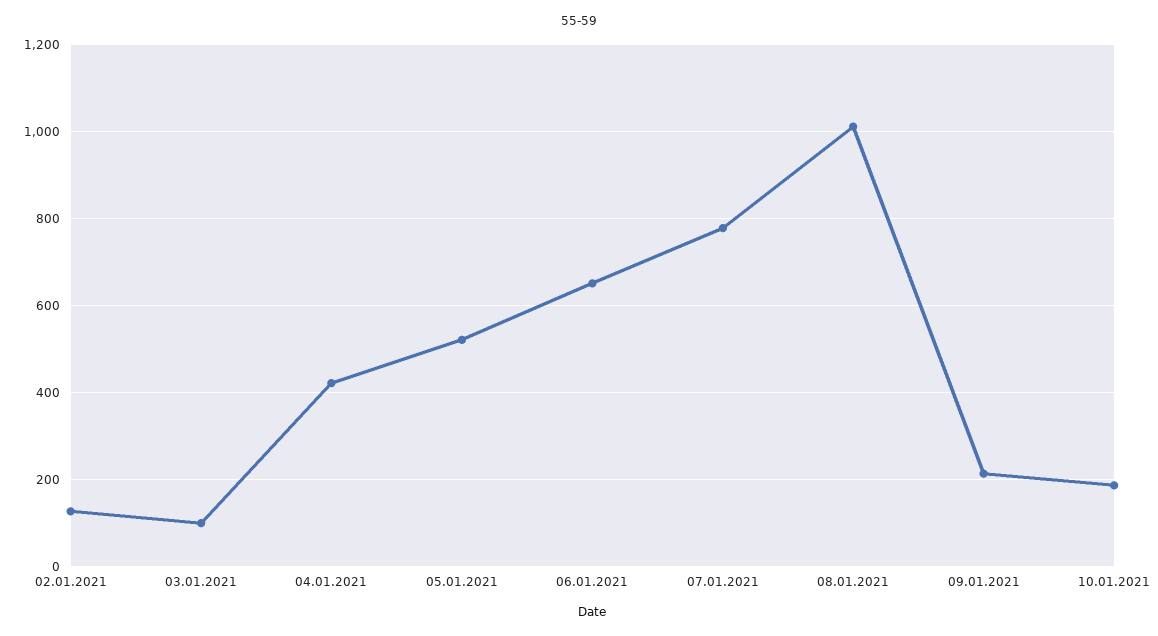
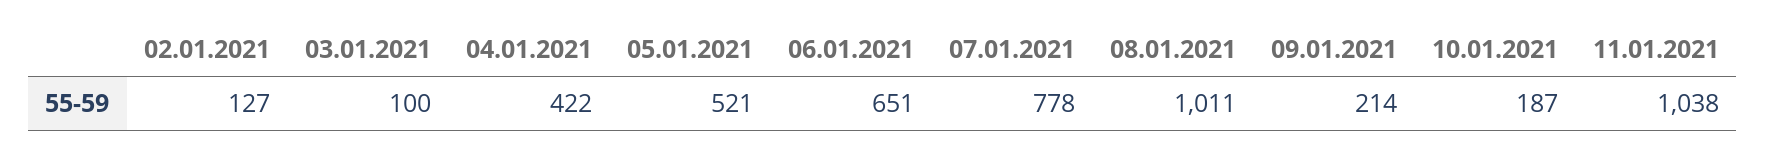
11.01.2021: none -> 1038

